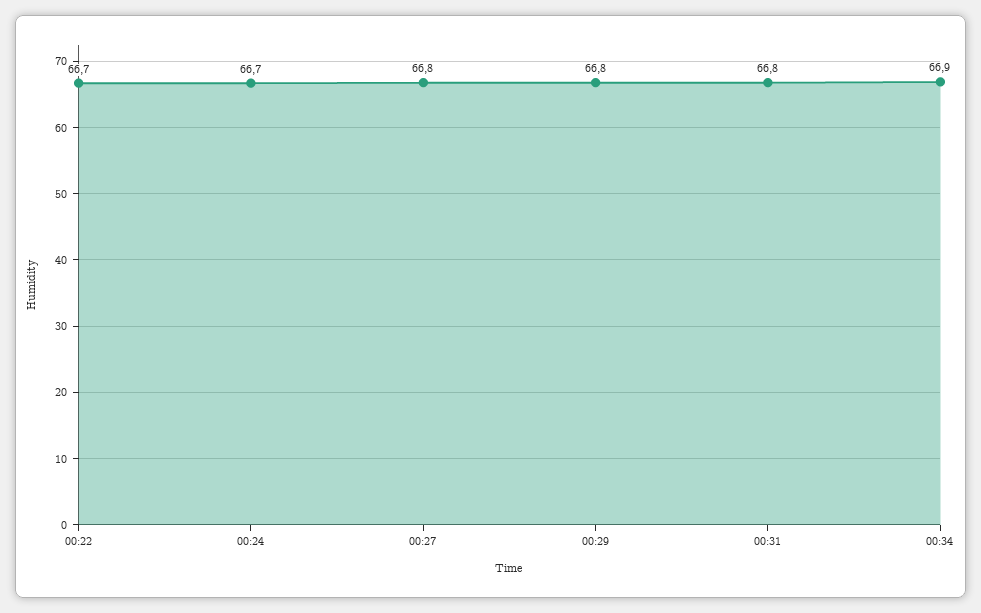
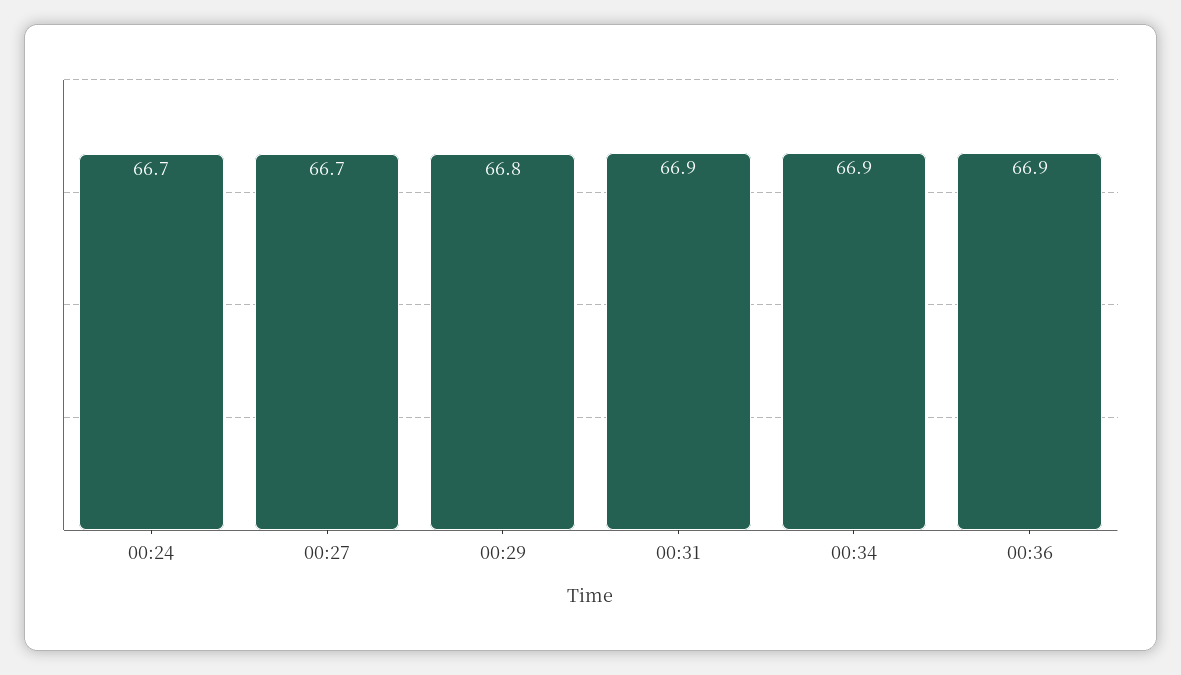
00:22: 66.7 -> none
00:27: 66.8 -> 66.7
00:31: 66.8 -> 66.9
00:36: none -> 66.9

